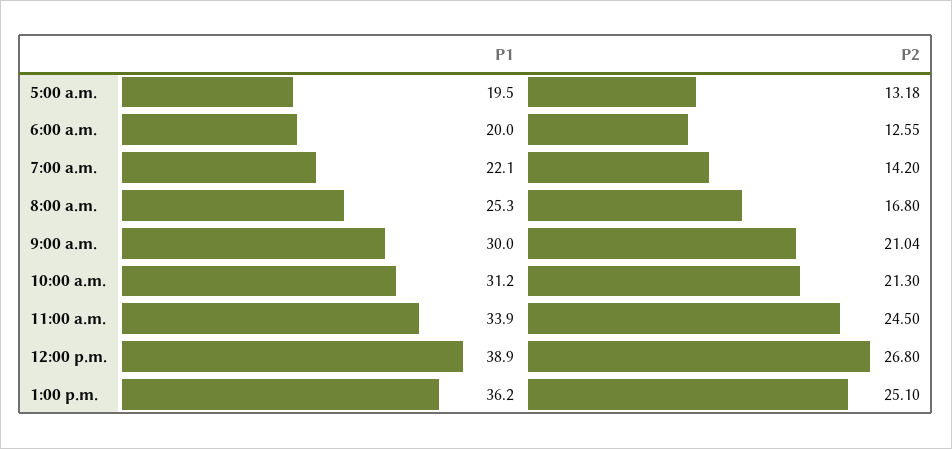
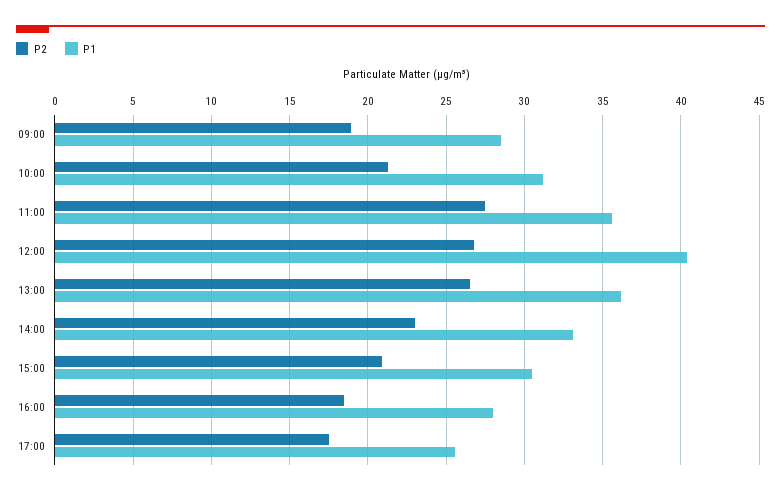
P1, 5:00 a.m.: 19.5 -> none
P2, 5:00 a.m.: 13.18 -> none
P1, 6:00 a.m.: 20 -> none
P2, 6:00 a.m.: 12.55 -> none
P1, 7:00 a.m.: 22.1 -> none
P2, 7:00 a.m.: 14.2 -> none
P1, 8:00 a.m.: 25.3 -> none
P2, 8:00 a.m.: 16.8 -> none
P1, 9:00 a.m.: 30 -> 28.5
P2, 9:00 a.m.: 21.04 -> 19
P1, 11:00 a.m.: 33.9 -> 35.5
P2, 11:00 a.m.: 24.5 -> 27.5
P1, 12:00 p.m.: 38.9 -> 40.5
P2, 1:00 p.m.: 25.1 -> 26.5
P2, 14:00: none -> 23
P1, 14:00: none -> 33
P2, 15:00: none -> 21
P1, 15:00: none -> 30.5
P2, 16:00: none -> 18.5
P1, 16:00: none -> 28
P2, 17:00: none -> 17.5
P1, 17:00: none -> 25.5

